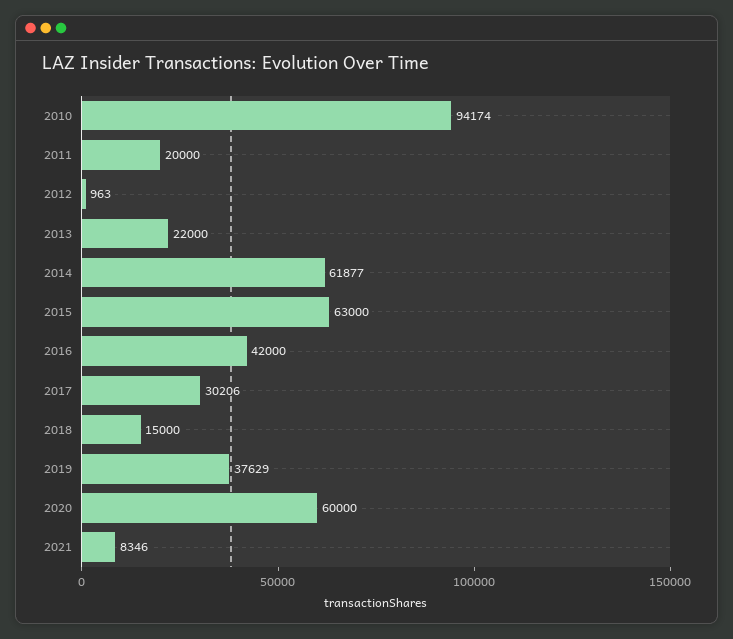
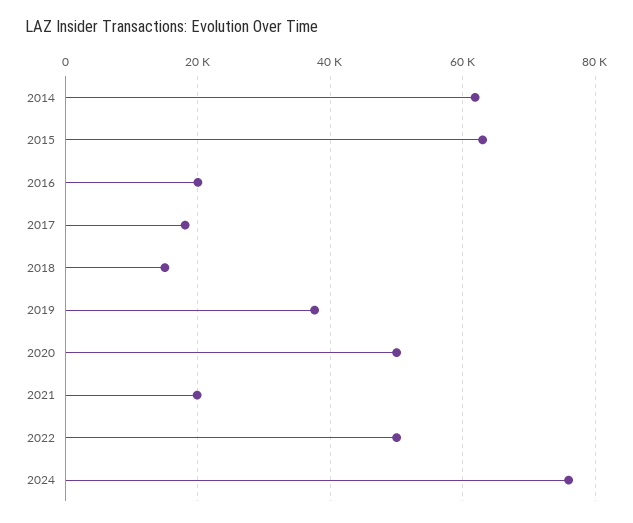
2010: 94174 -> none
2011: 20000 -> none
2012: 963 -> none
2013: 22000 -> none
2016: 42000 -> 20000
2017: 30206 -> 18000
2020: 60000 -> 50000
2021: 8346 -> 20000
2022: none -> 50000
2024: none -> 76000

